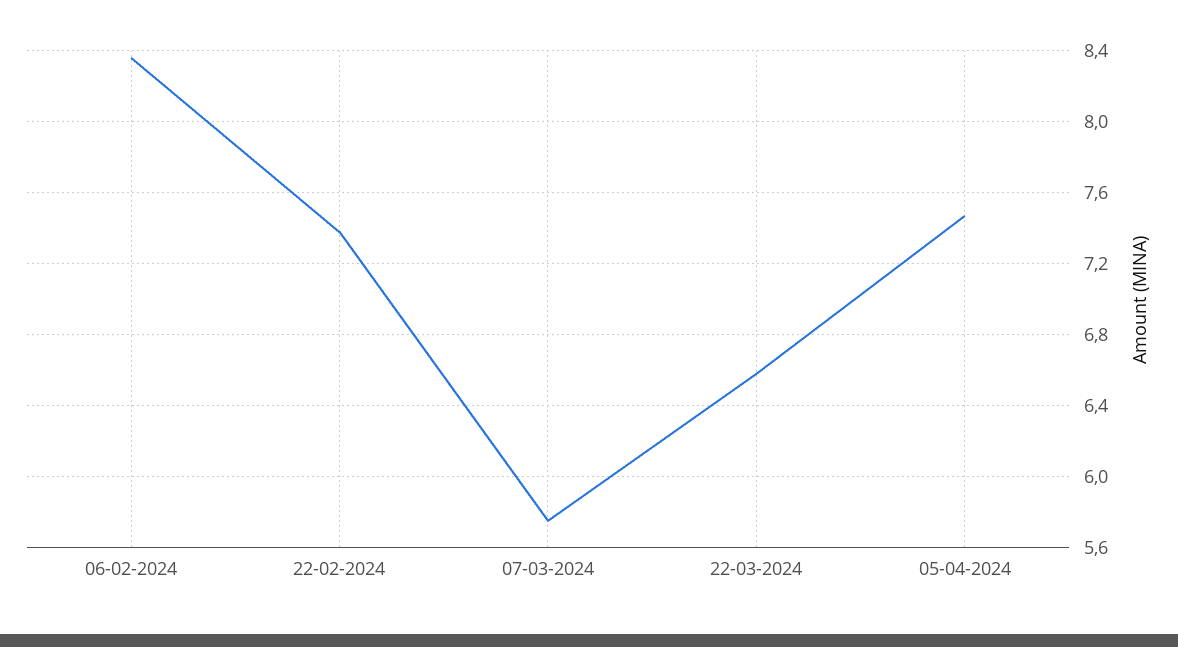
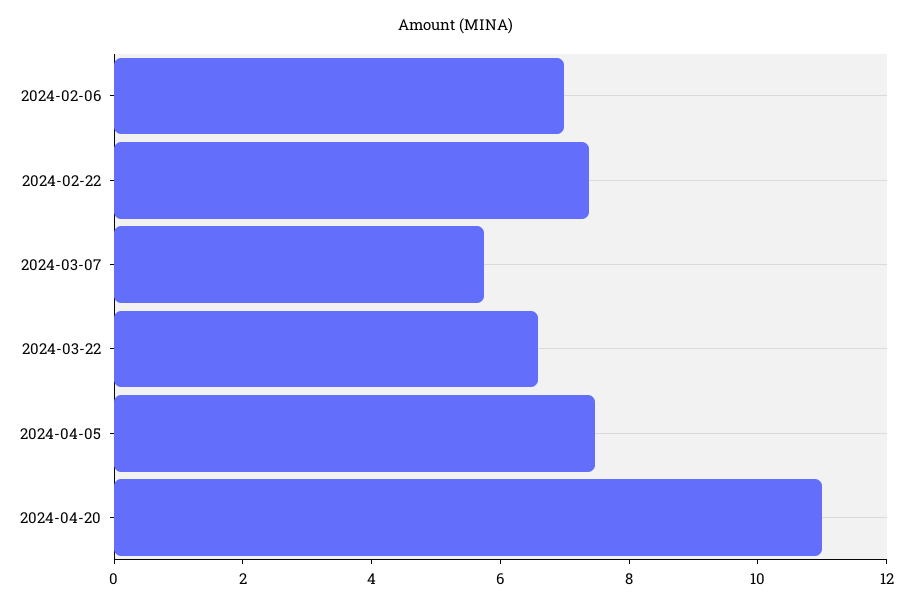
06-02-2024: 8.35 -> 7
2024-04-20: none -> 11

